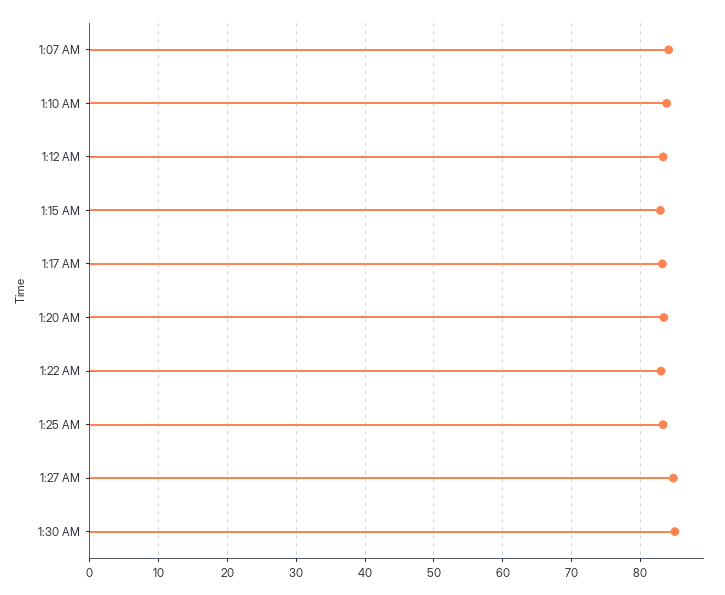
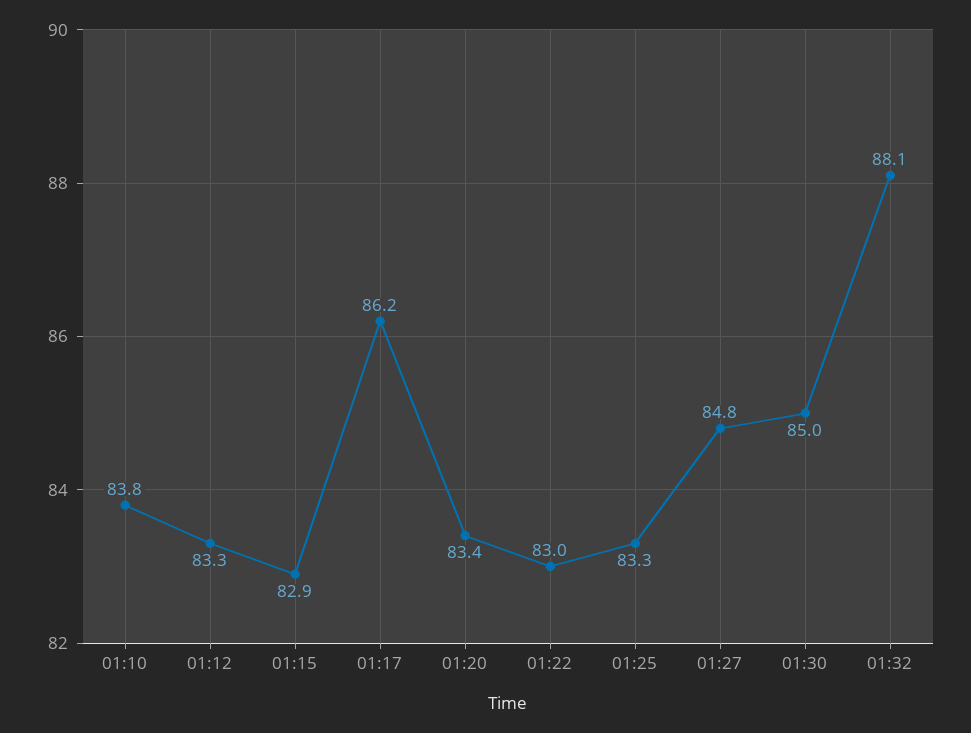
1:07 AM: 84 -> none
1:17 AM: 83 -> 86.2
01:32: none -> 88.1

